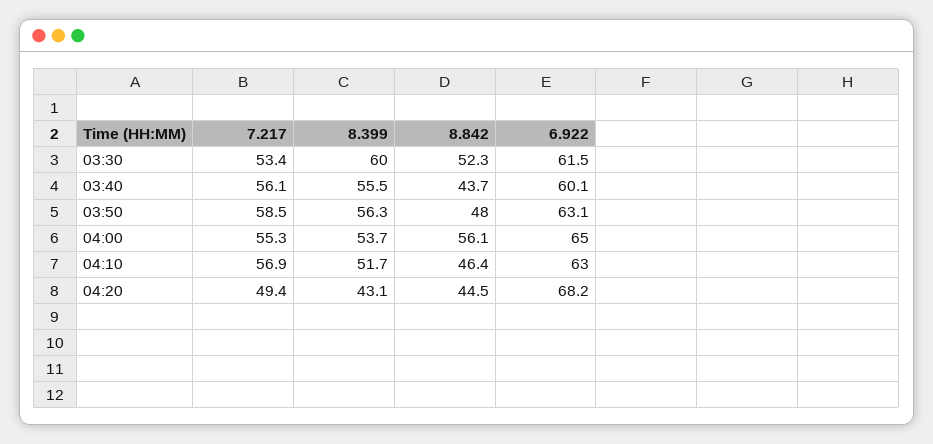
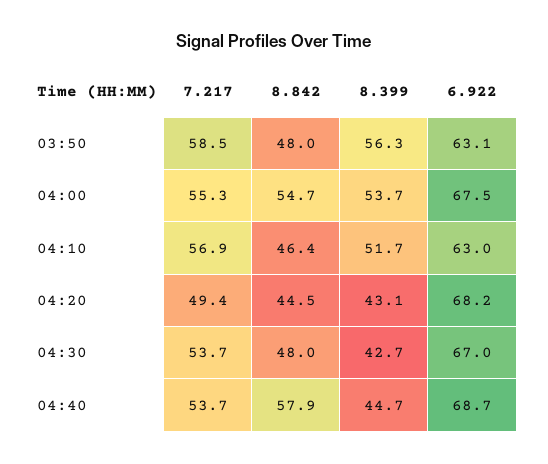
7.217, 03:30: 53.4 -> none
8.399, 03:30: 60 -> none
8.842, 03:30: 52.3 -> none
6.922, 03:30: 61.5 -> none
7.217, 03:40: 56.1 -> none
8.399, 03:40: 55.5 -> none
8.842, 03:40: 43.7 -> none
6.922, 03:40: 60.1 -> none
8.842, 04:00: 56.1 -> 54.7
6.922, 04:00: 65 -> 67.5
7.217, 04:30: none -> 53.7
8.842, 04:30: none -> 48
8.399, 04:30: none -> 42.7
6.922, 04:30: none -> 67
7.217, 04:40: none -> 53.7
8.842, 04:40: none -> 57.9
8.399, 04:40: none -> 44.7
6.922, 04:40: none -> 68.7

